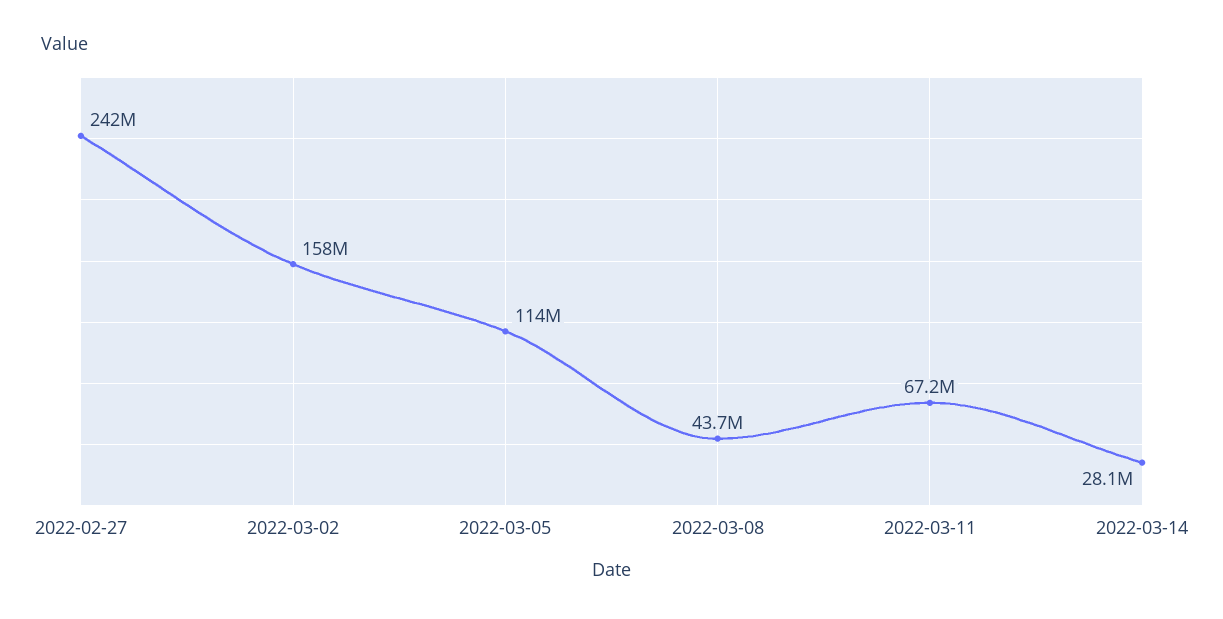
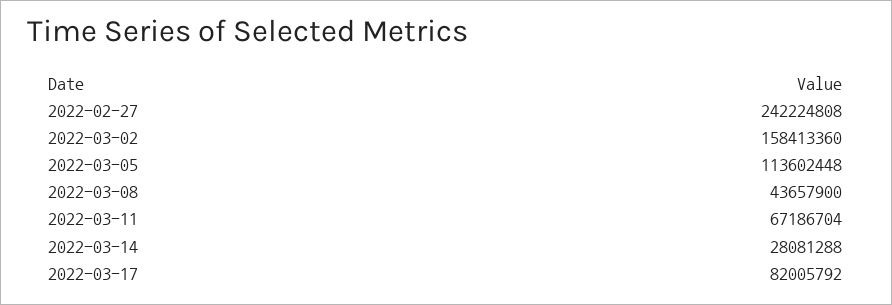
2022-03-17: none -> 82005792

